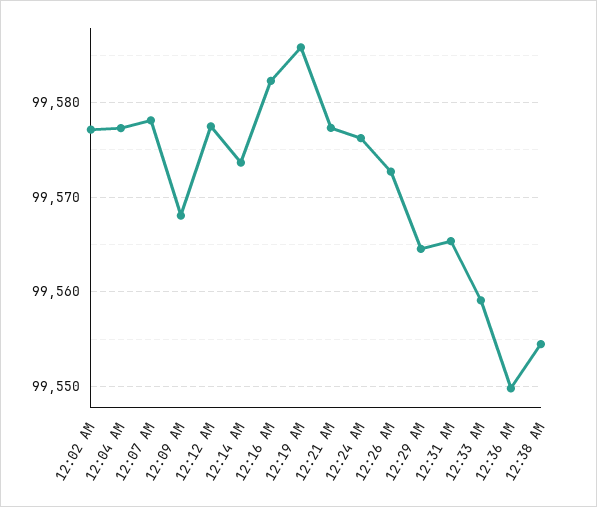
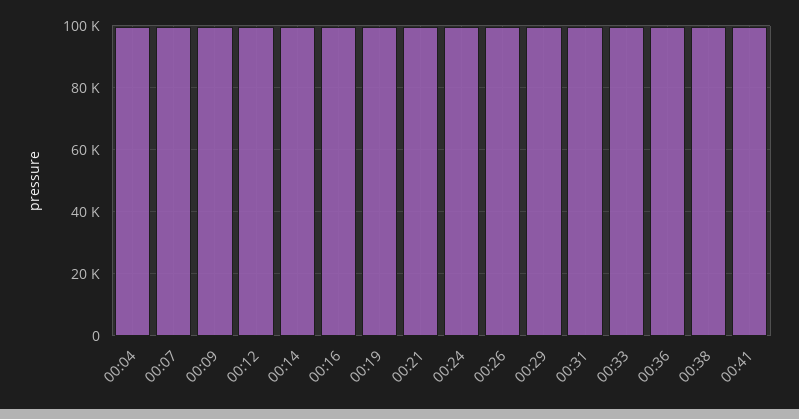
12:02 AM: 99577 -> none
00:41: none -> 100000

